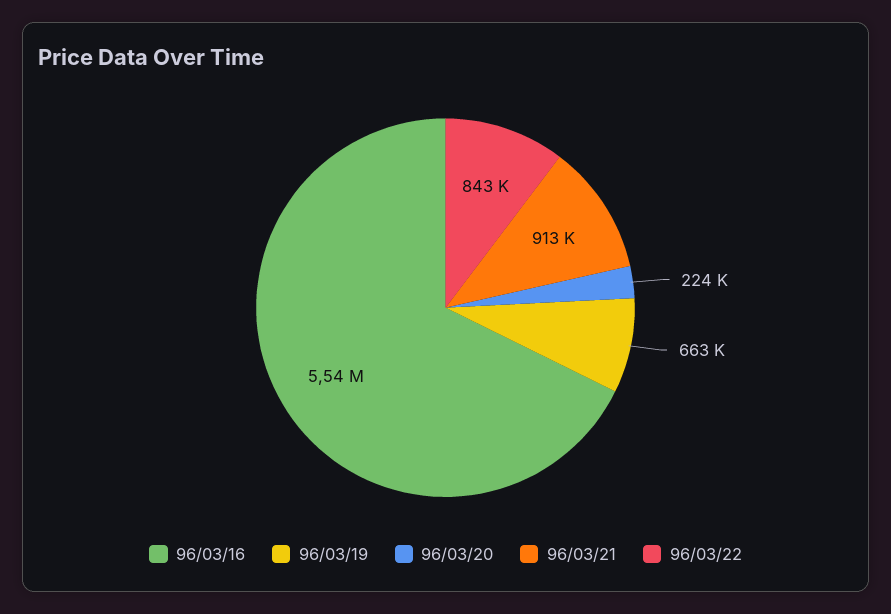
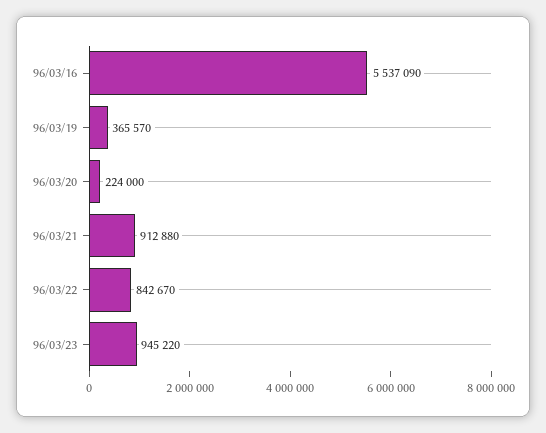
96/03/19: 663000 -> 365570
96/03/23: none -> 945220

